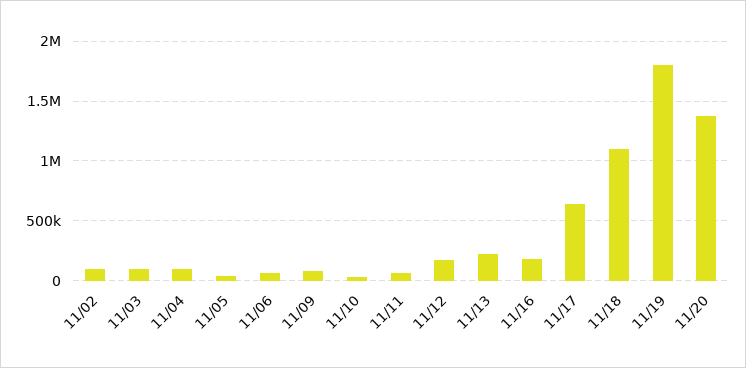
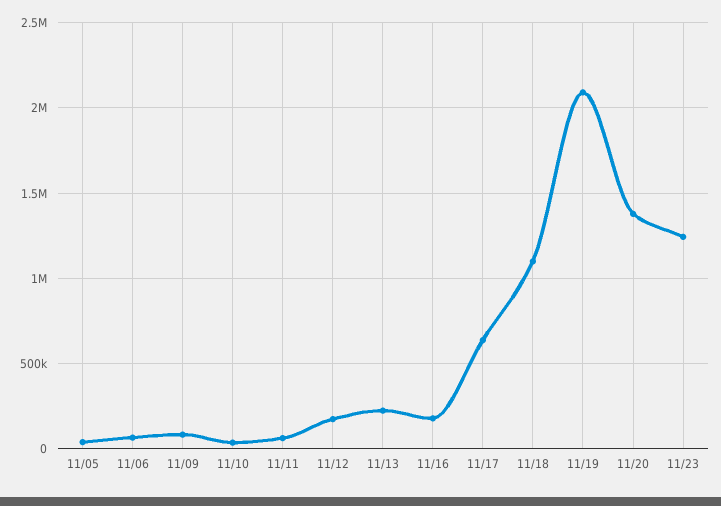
11/02: 100000 -> none
11/03: 100000 -> none
11/04: 100000 -> none
11/19: 1800000 -> 2100000
11/23: none -> 1250000

